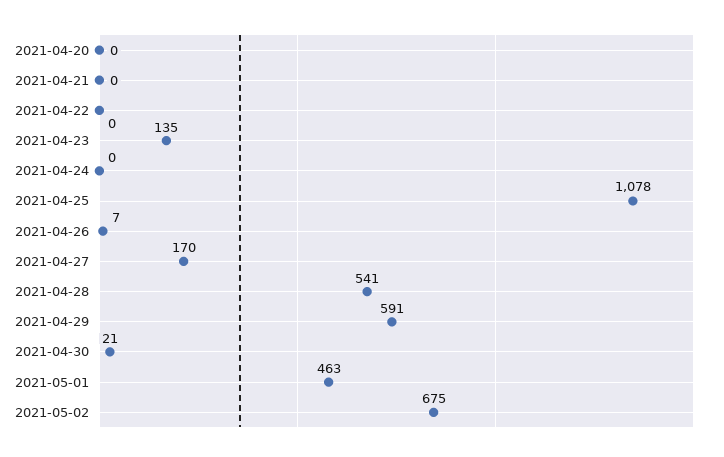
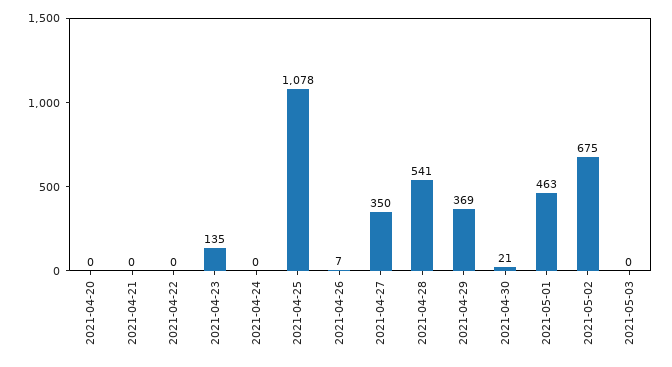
2021-04-27: 170 -> 350
2021-04-29: 591 -> 369
2021-05-03: none -> 0

